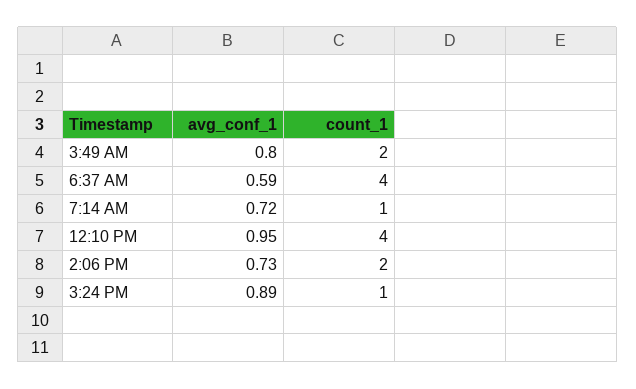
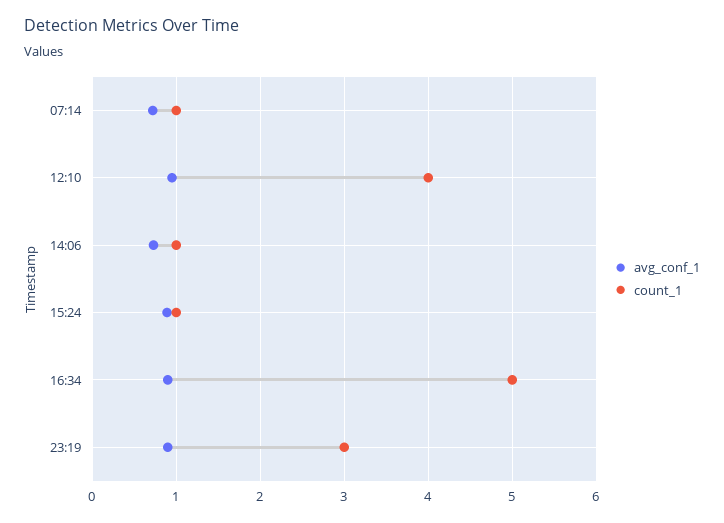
avg_conf_1, 3:49 AM: 0.8 -> none
count_1, 3:49 AM: 2 -> none
avg_conf_1, 6:37 AM: 0.59 -> none
count_1, 6:37 AM: 4 -> none
count_1, 2:06 PM: 2 -> 1
avg_conf_1, 16:34: none -> 0.9
count_1, 16:34: none -> 5
avg_conf_1, 23:19: none -> 0.9
count_1, 23:19: none -> 3

